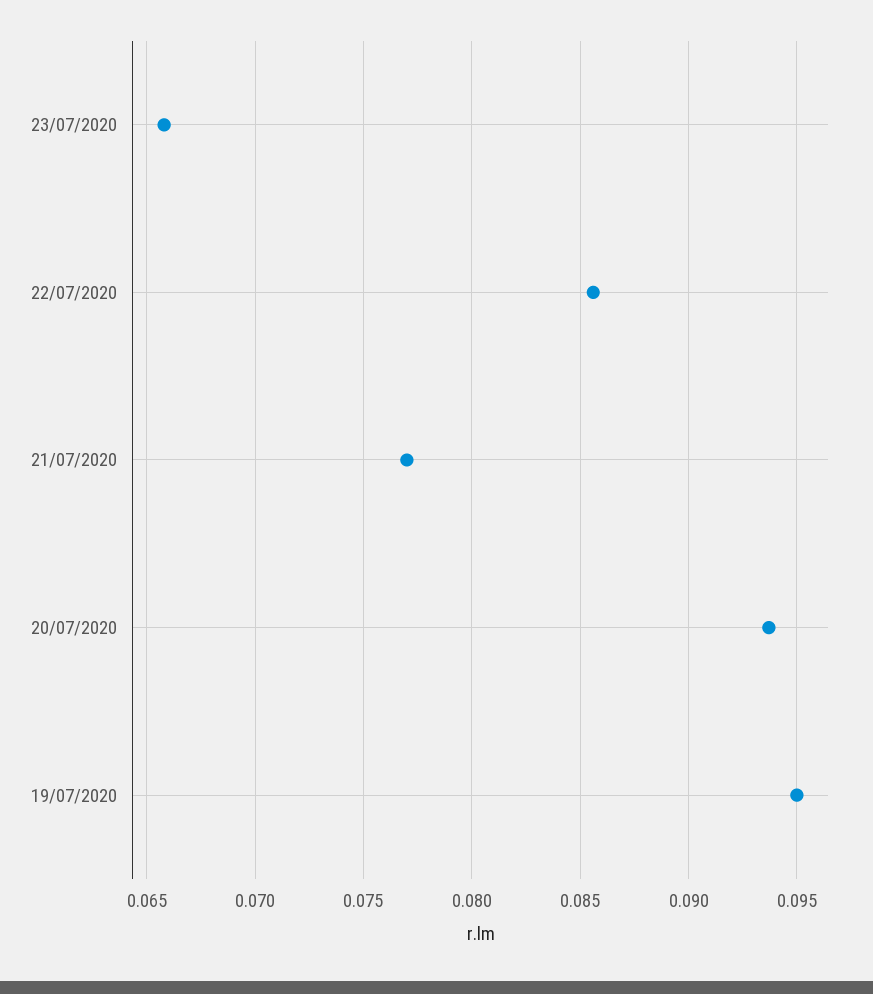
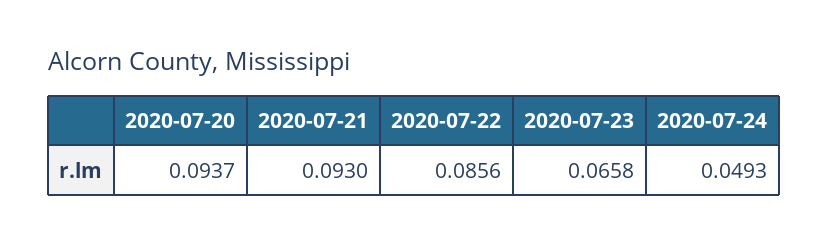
21/07/2020: 0.077 -> 0.093
19/07/2020: 0.095 -> none
2020-07-24: none -> 0.0493

